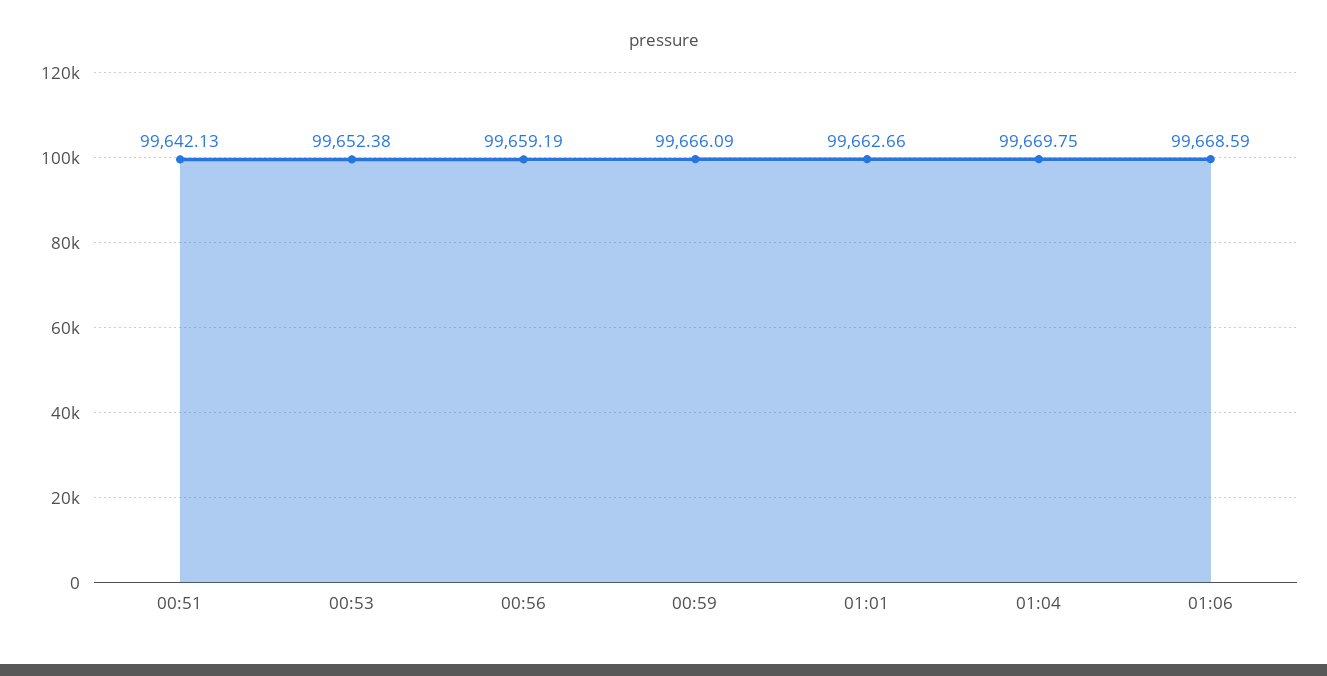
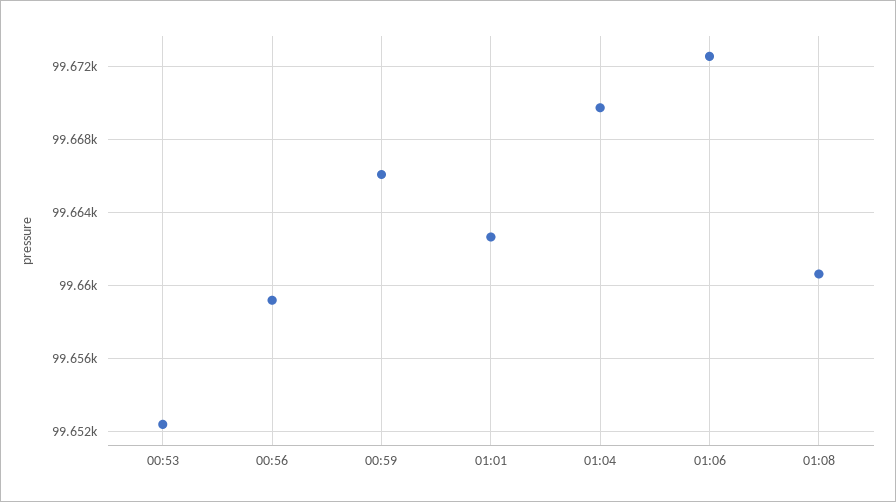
00:51: 99642.13 -> none
01:06: 99668.59 -> 99672.5
01:08: none -> 99660.5

